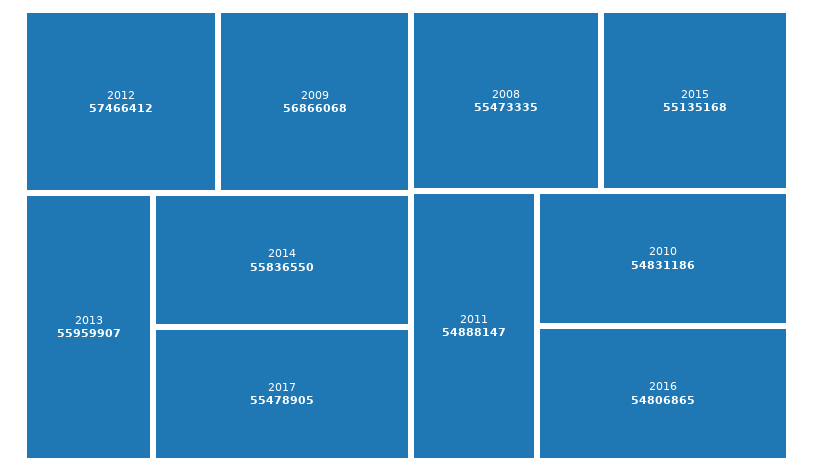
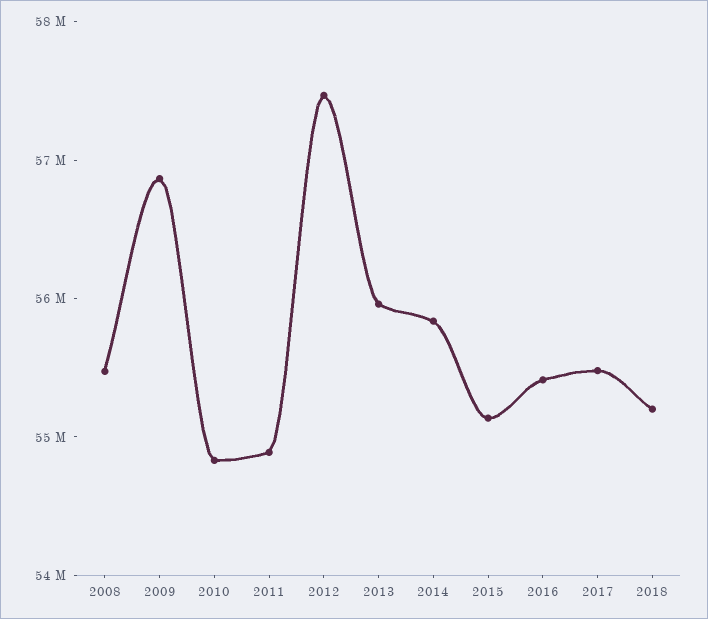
2016: 54806865 -> 55400000
2018: none -> 55200000

